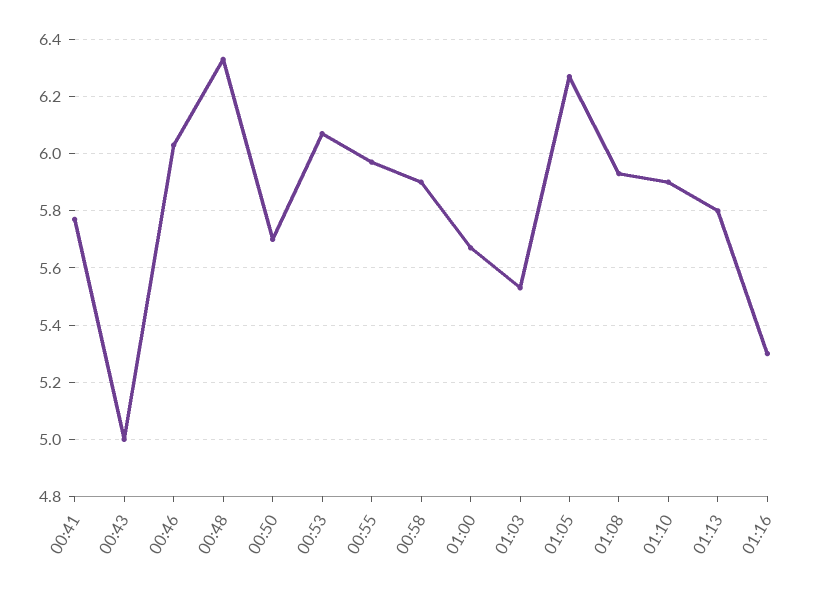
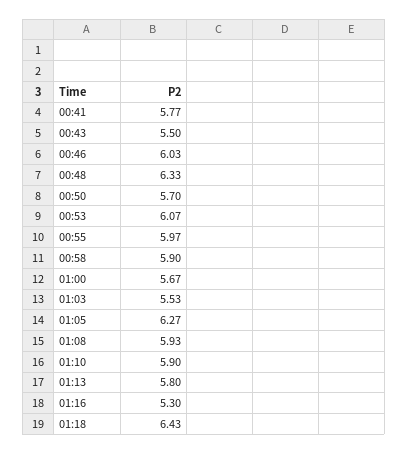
00:43: 5 -> 5.5
01:18: none -> 6.43

